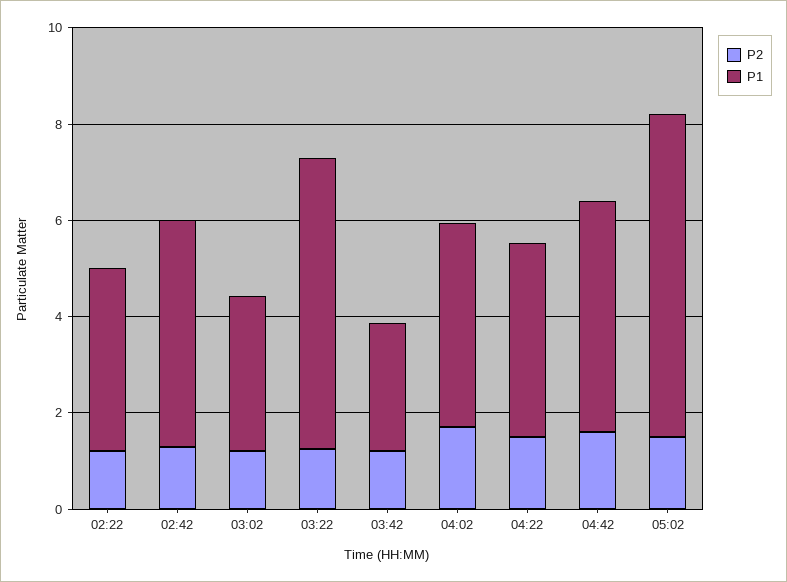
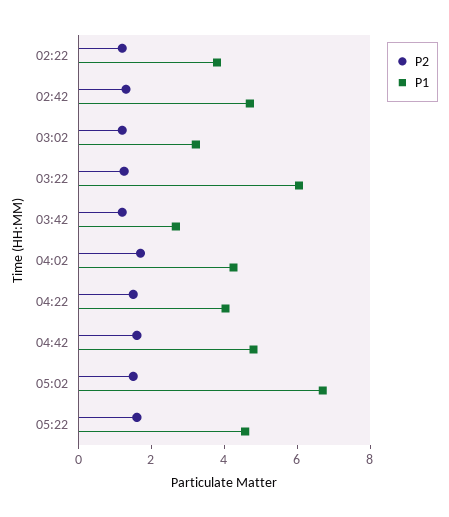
P2, 05:22: none -> 1.5
P1, 05:22: none -> 4.5

